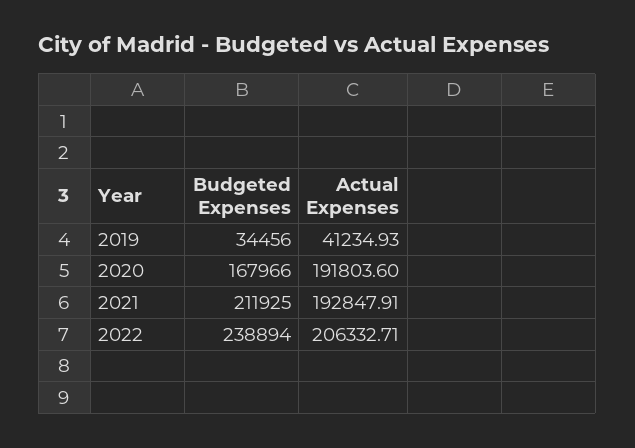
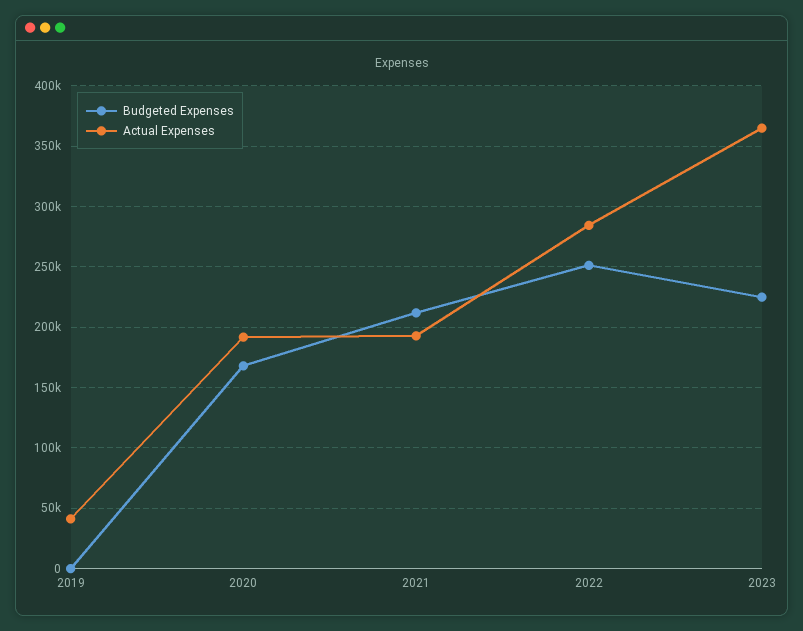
Budgeted Expenses, 2019: 34456 -> 0
Budgeted Expenses, 2022: 238894 -> 250000
Actual Expenses, 2022: 206332.71 -> 285000
Budgeted Expenses, 2023: none -> 225000
Actual Expenses, 2023: none -> 365000

